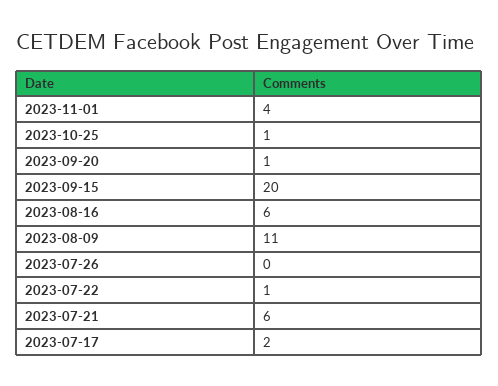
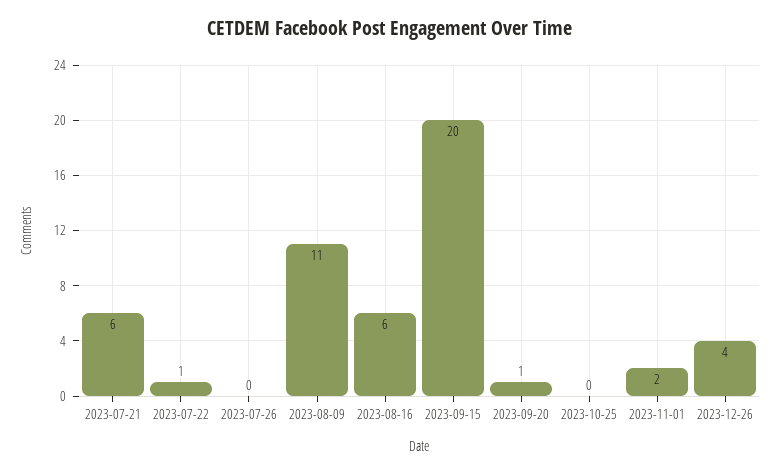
2023-11-01: 4 -> 2
2023-10-25: 1 -> 0
2023-07-17: 2 -> none
2023-12-26: none -> 4

